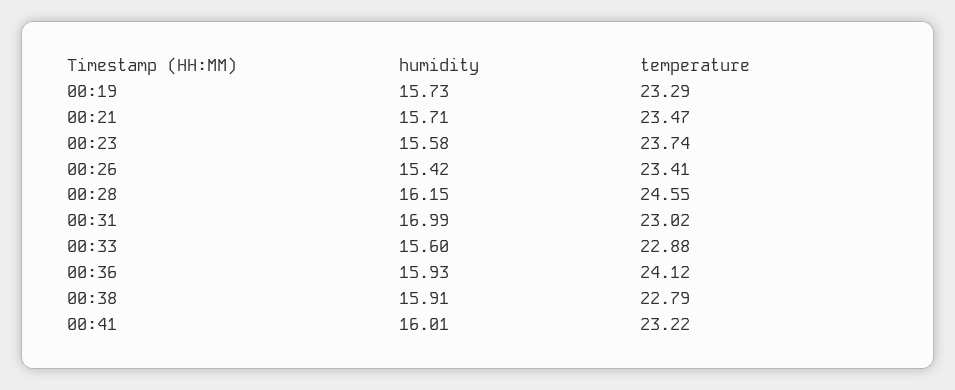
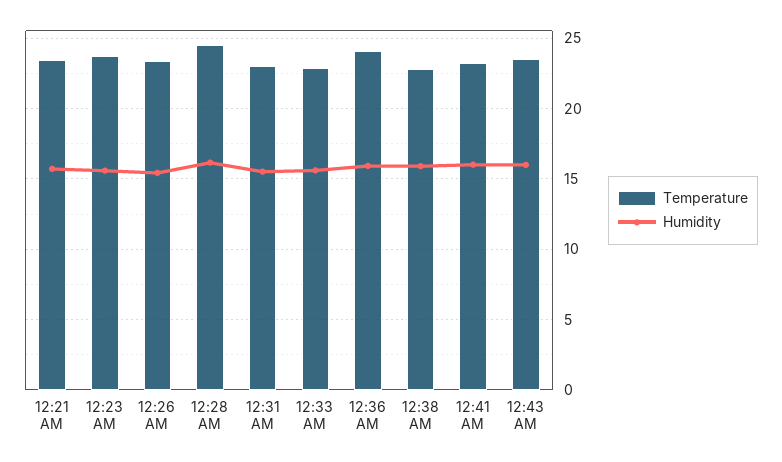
humidity, 00:19: 15.73 -> none
temperature, 00:19: 23.29 -> none
humidity, 00:31: 16.99 -> 15.5
temperature, 12:43 AM: none -> 23.5
humidity, 12:43 AM: none -> 16

